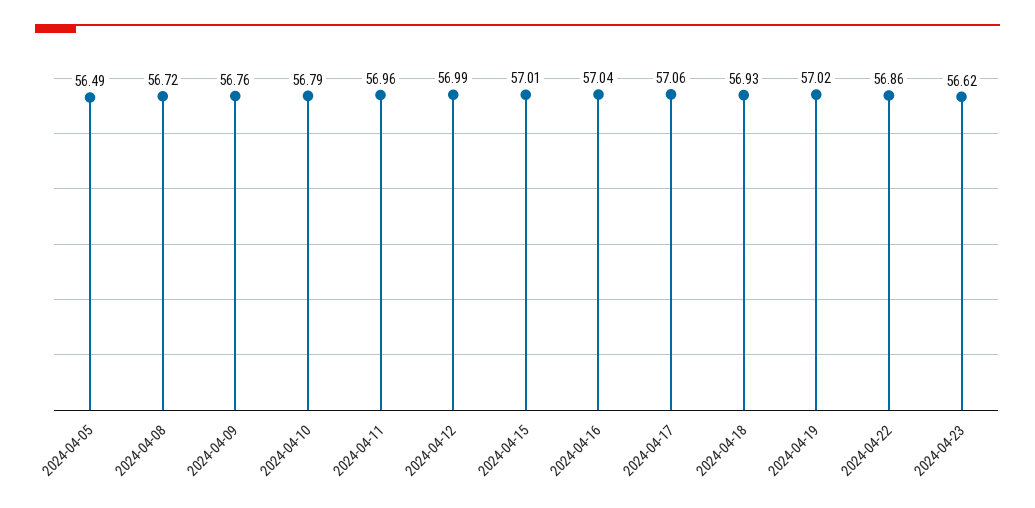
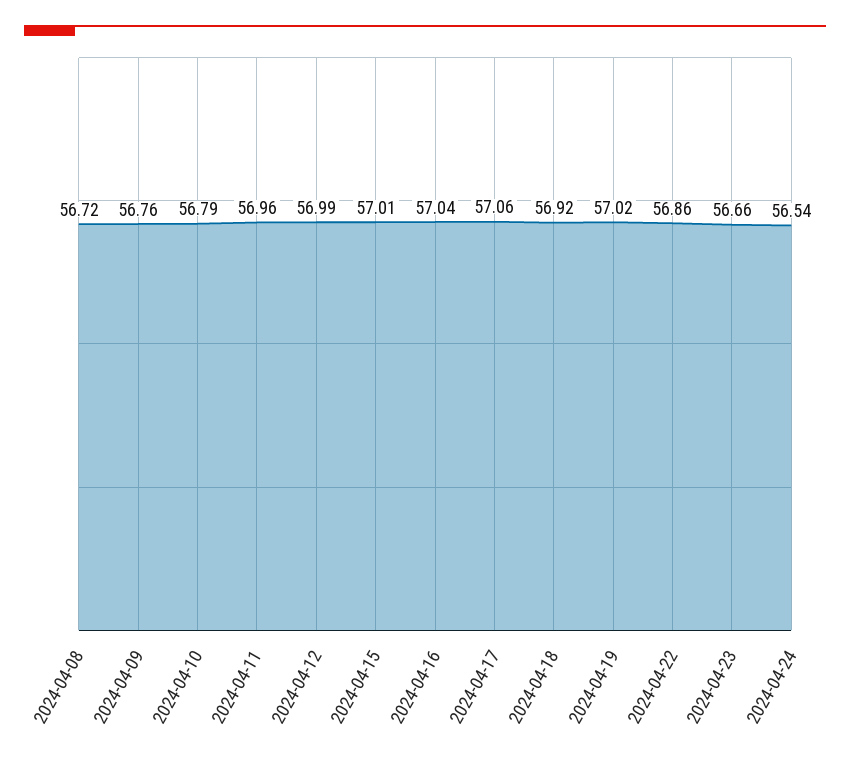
2024-04-05: 56.49 -> none
2024-04-18: 56.93 -> 56.92
2024-04-23: 56.62 -> 56.66
2024-04-24: none -> 56.54

